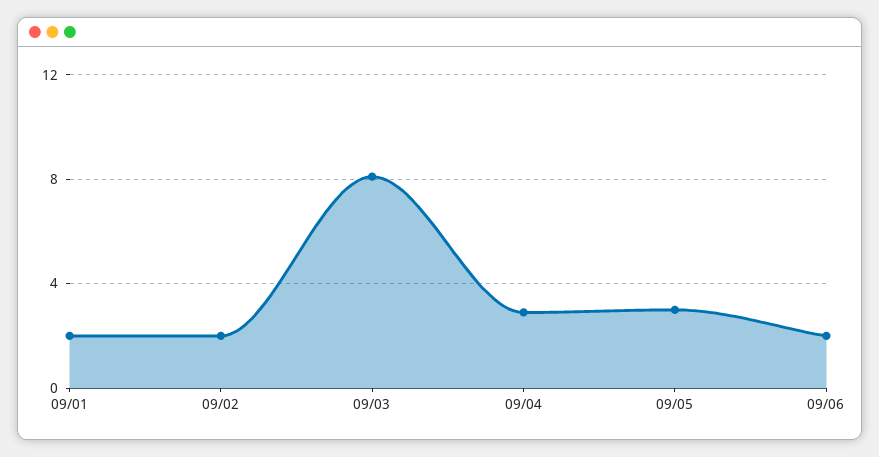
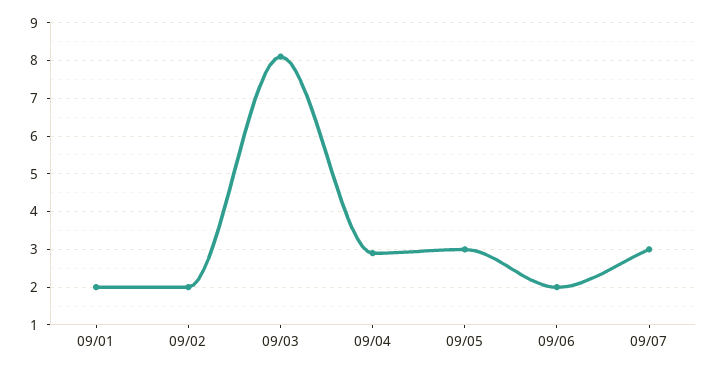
09/07: none -> 3

